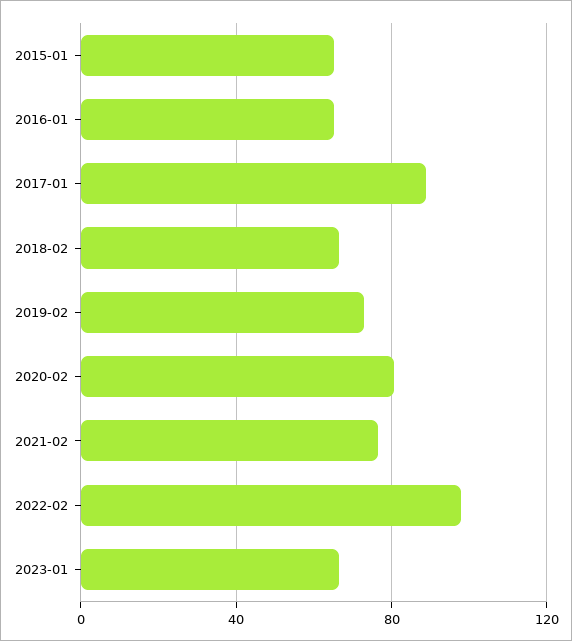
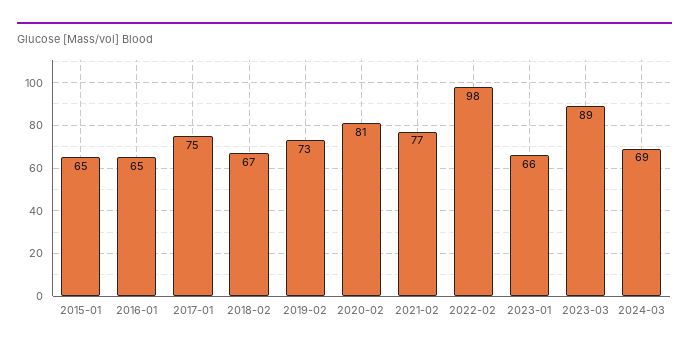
2017-01: 90 -> 75
2023-03: none -> 89
2024-03: none -> 69

